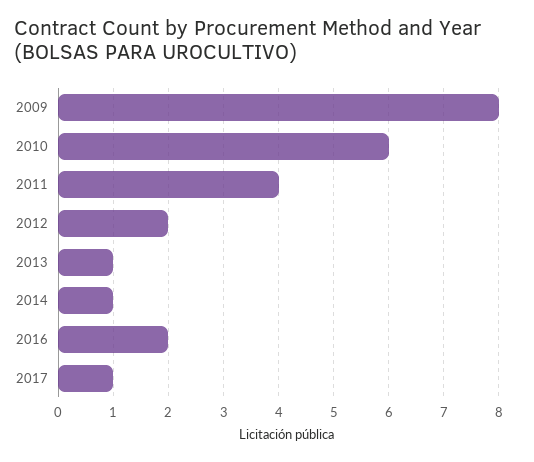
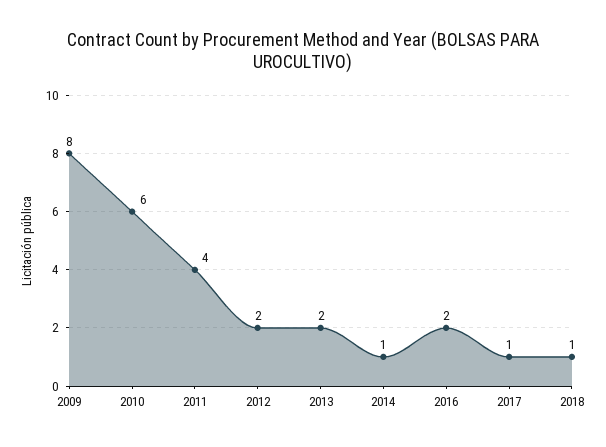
2013: 1 -> 2
2018: none -> 1

